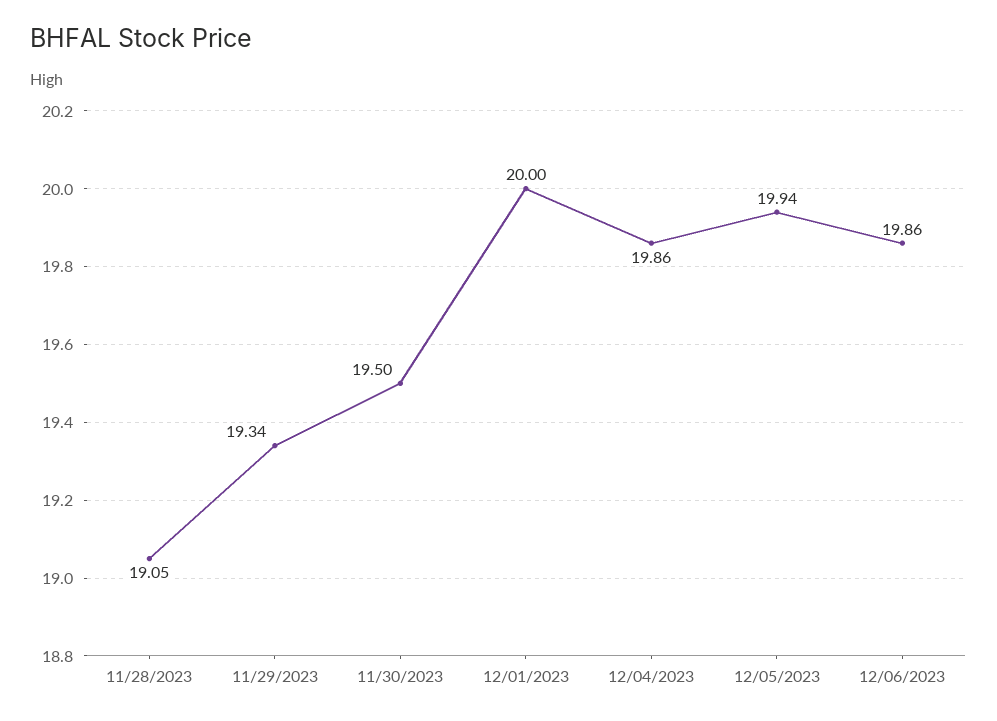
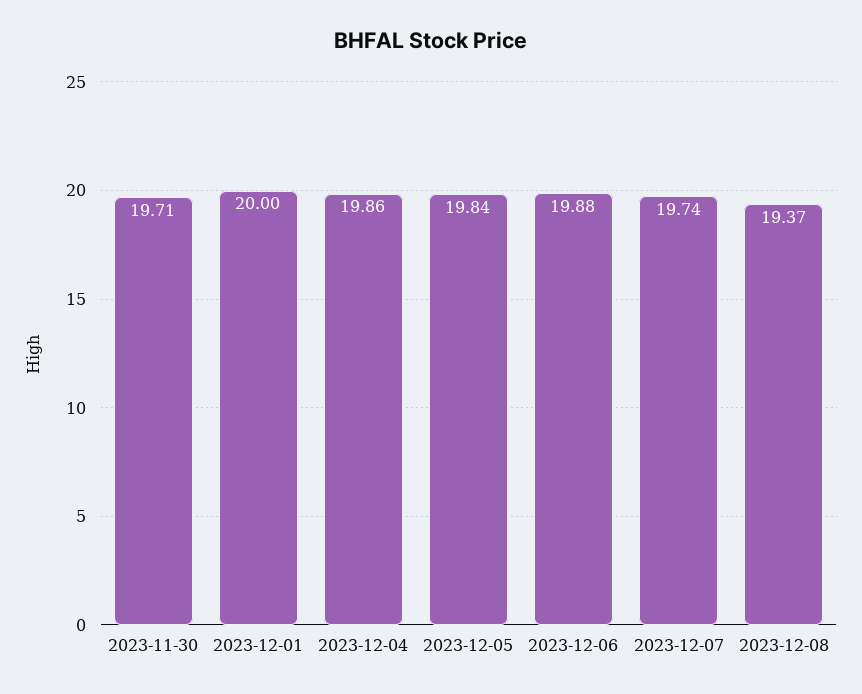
11/28/2023: 19.05 -> none
11/29/2023: 19.34 -> none
11/30/2023: 19.5 -> 19.71
12/05/2023: 19.94 -> 19.84
12/06/2023: 19.86 -> 19.88
2023-12-07: none -> 19.74
2023-12-08: none -> 19.37

